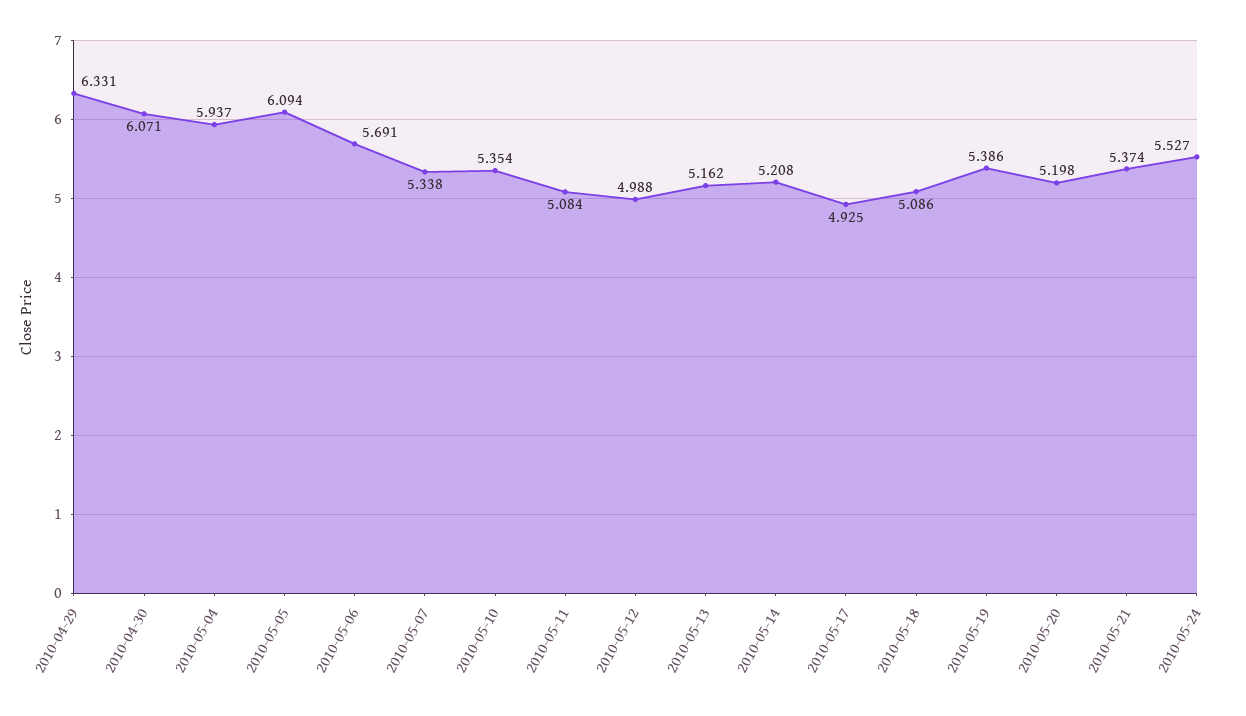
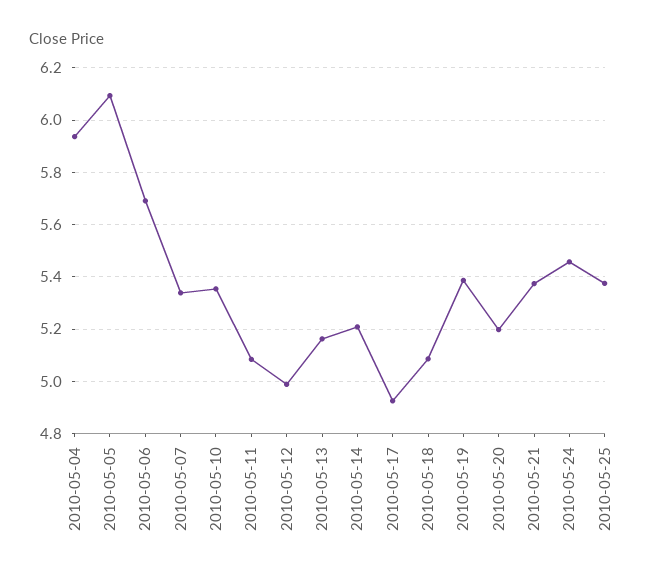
2010-04-29: 6.331 -> none
2010-04-30: 6.071 -> none
2010-05-24: 5.527 -> 5.45
2010-05-25: none -> 5.375

